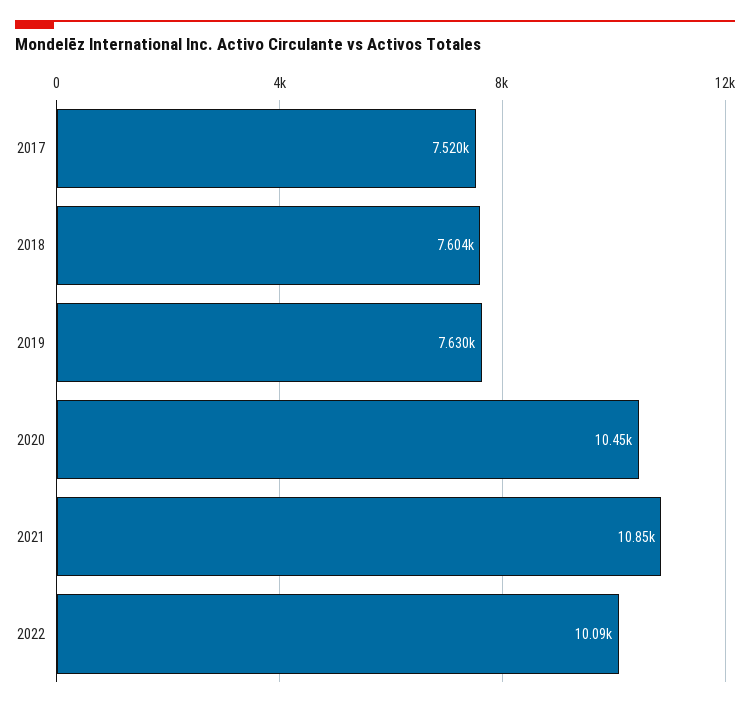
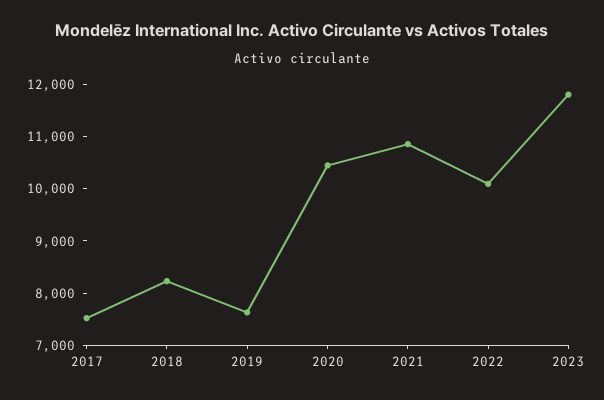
2018: 7604 -> 8200
2023: none -> 11800

